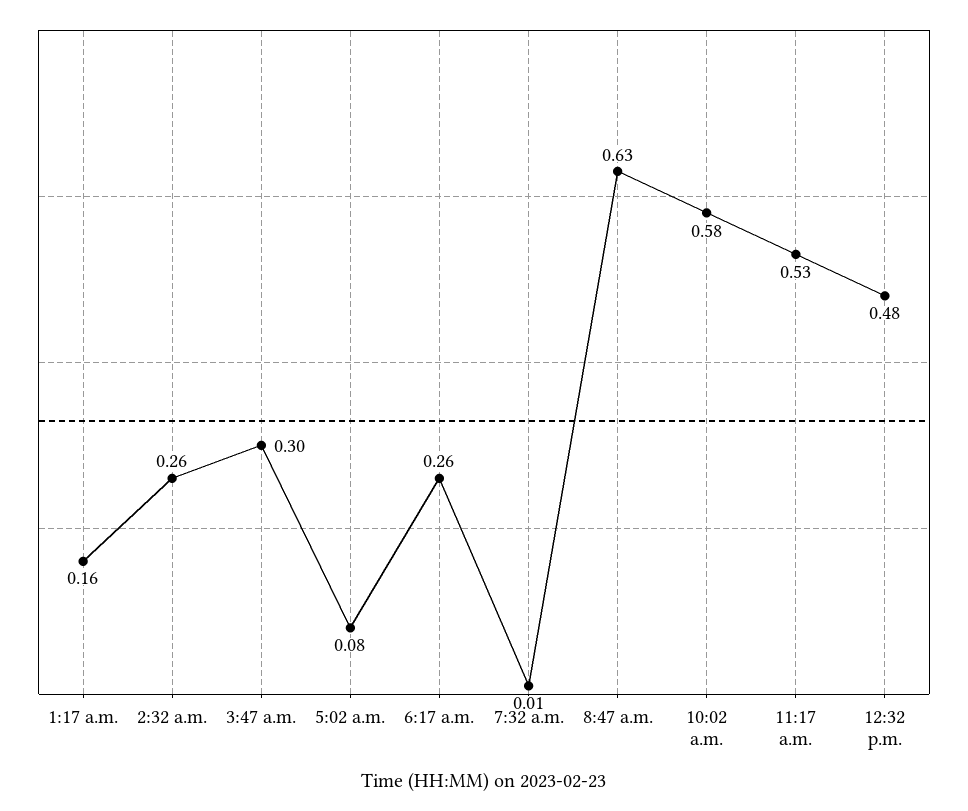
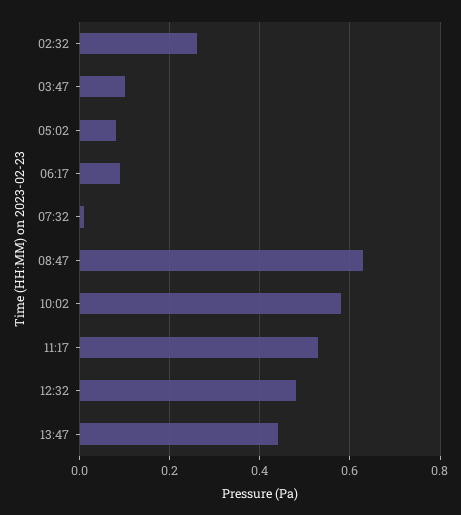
1:17 a.m.: 0.16 -> none
3:47 a.m.: 0.3 -> 0.1
6:17 a.m.: 0.26 -> 0.1
13:47: none -> 0.45

